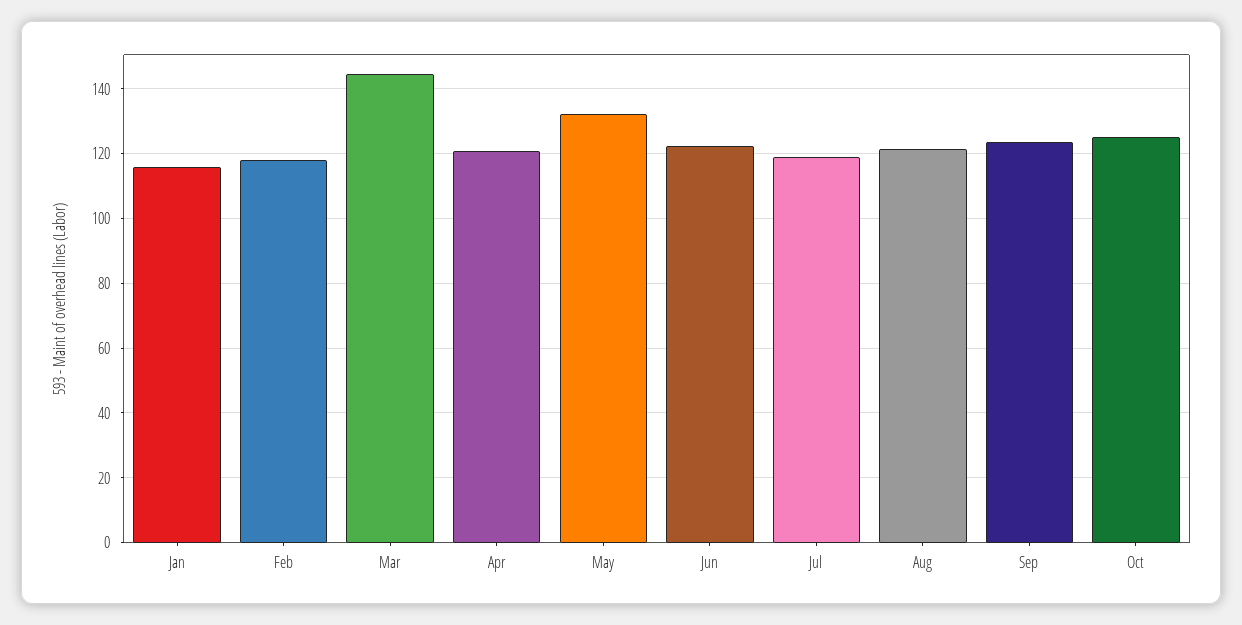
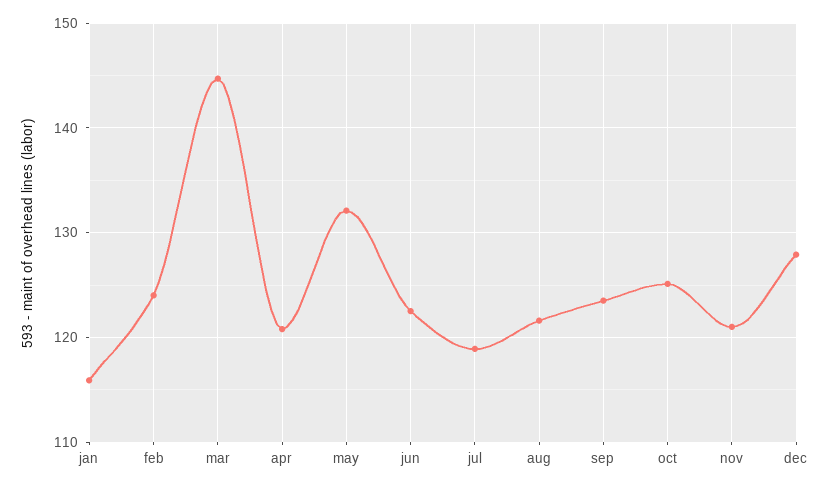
Feb: 118 -> 124
nov: none -> 121
dec: none -> 128

